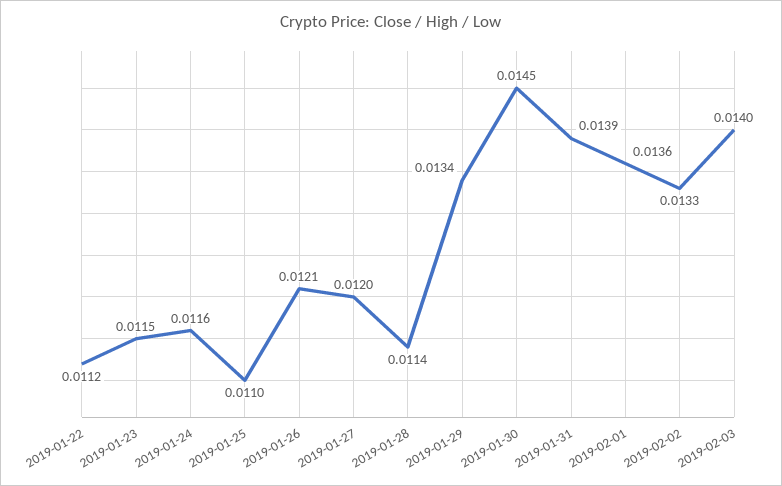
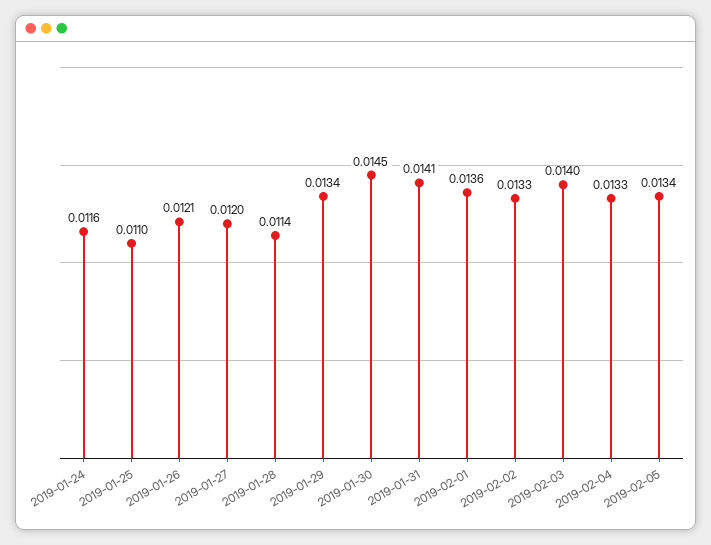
2019-01-22: 0.0112 -> none
2019-01-23: 0.0115 -> none
2019-01-31: 0.0139 -> 0.0141
2019-02-04: none -> 0.0133
2019-02-05: none -> 0.0134

